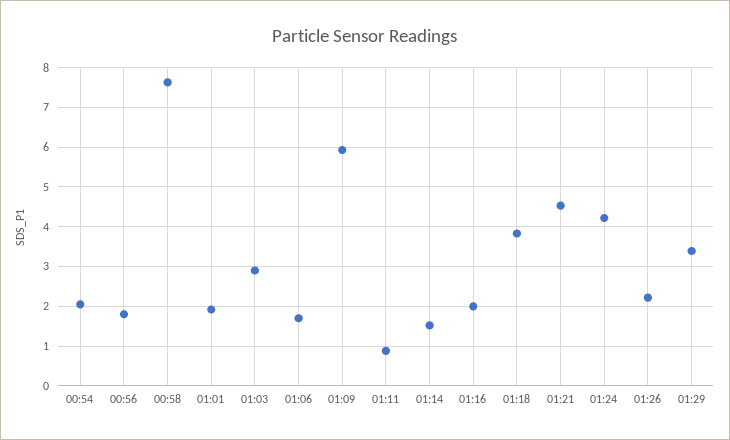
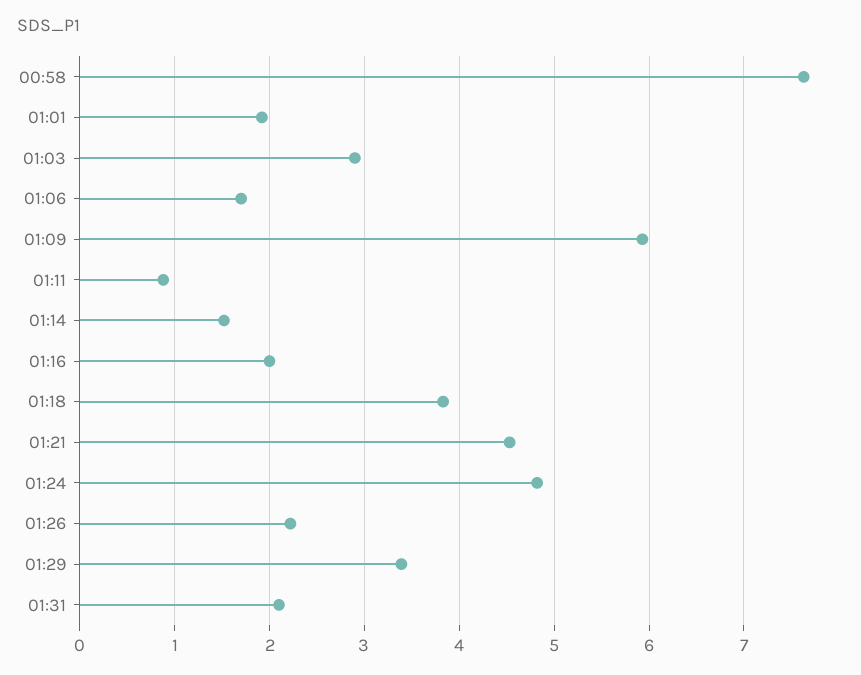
00:54: 2 -> none
00:56: 1.8 -> none
01:24: 4.2 -> 4.8
01:31: none -> 2.1

